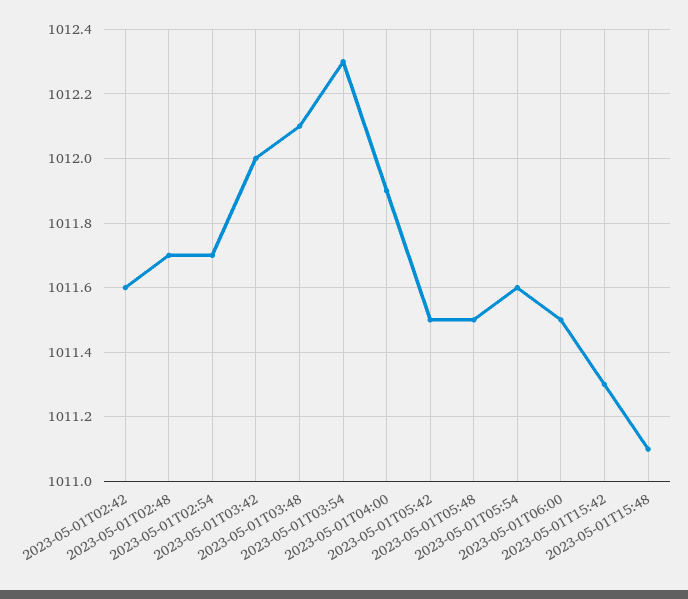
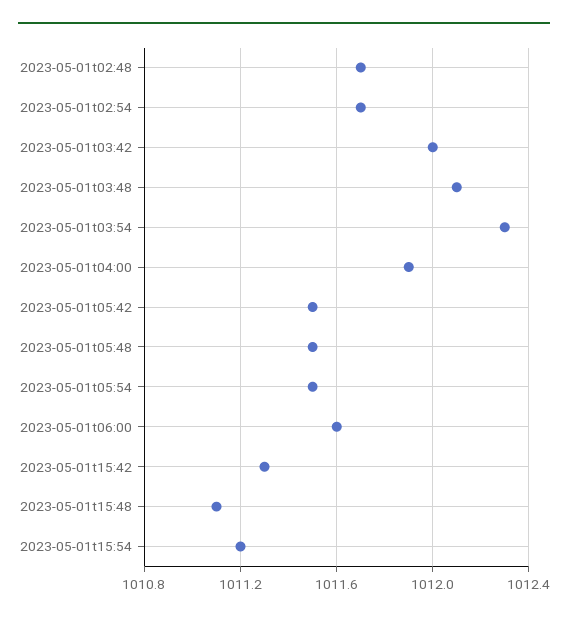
2023-05-01T02:42: 1011.6 -> none
2023-05-01T05:54: 1011.6 -> 1011.5
2023-05-01T06:00: 1011.5 -> 1011.6
2023-05-01t15:54: none -> 1011.2

